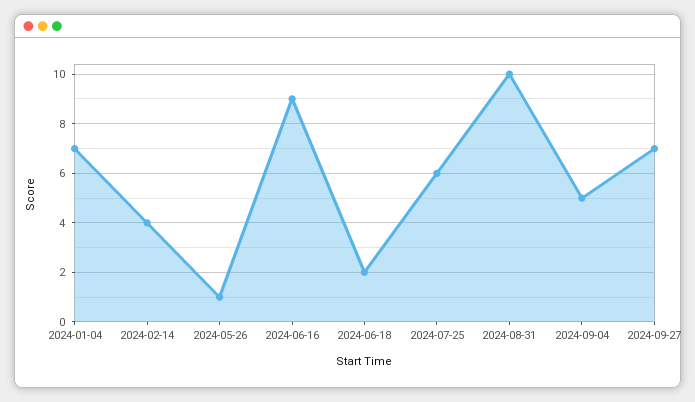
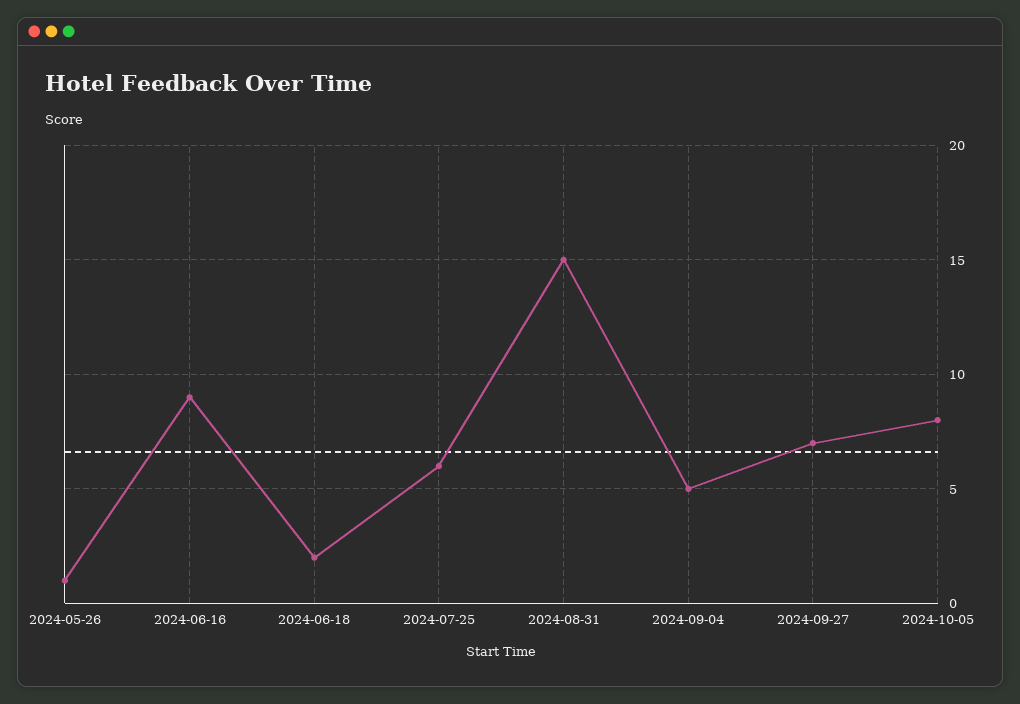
2024-01-04: 7 -> none
2024-02-14: 4 -> none
2024-08-31: 10 -> 15
2024-10-05: none -> 8

